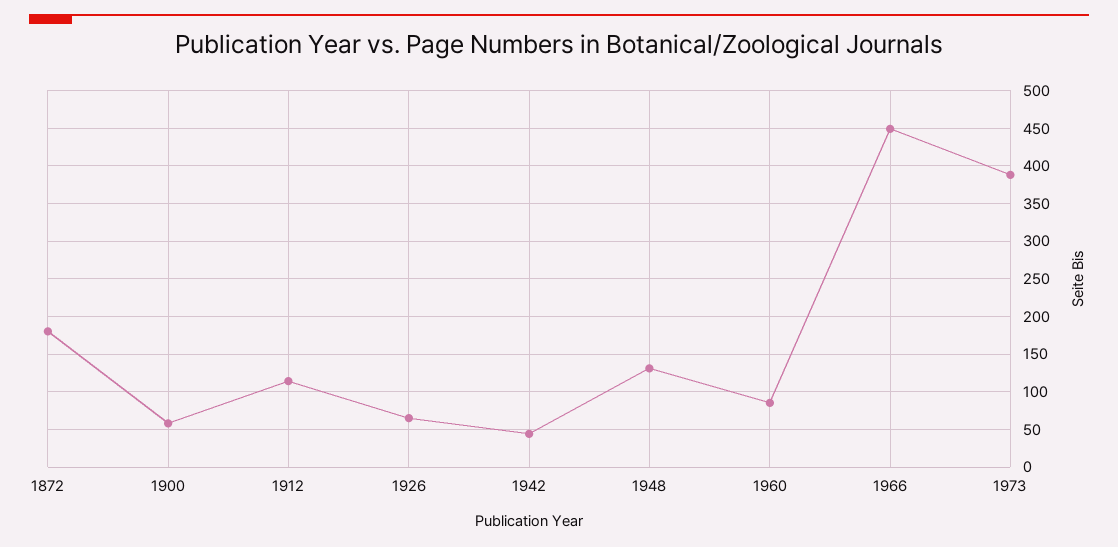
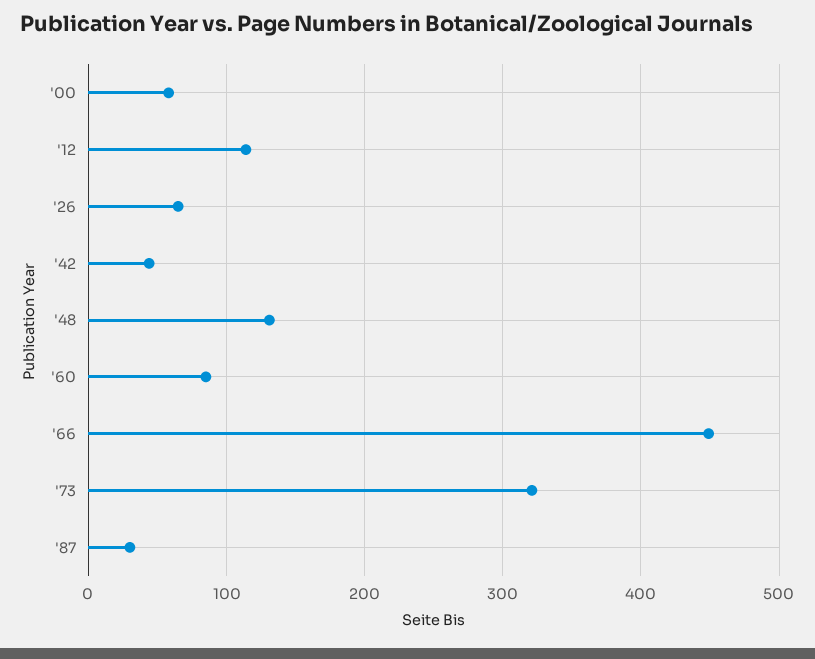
1872: 180 -> none
1973: 390 -> 320
'87: none -> 30

